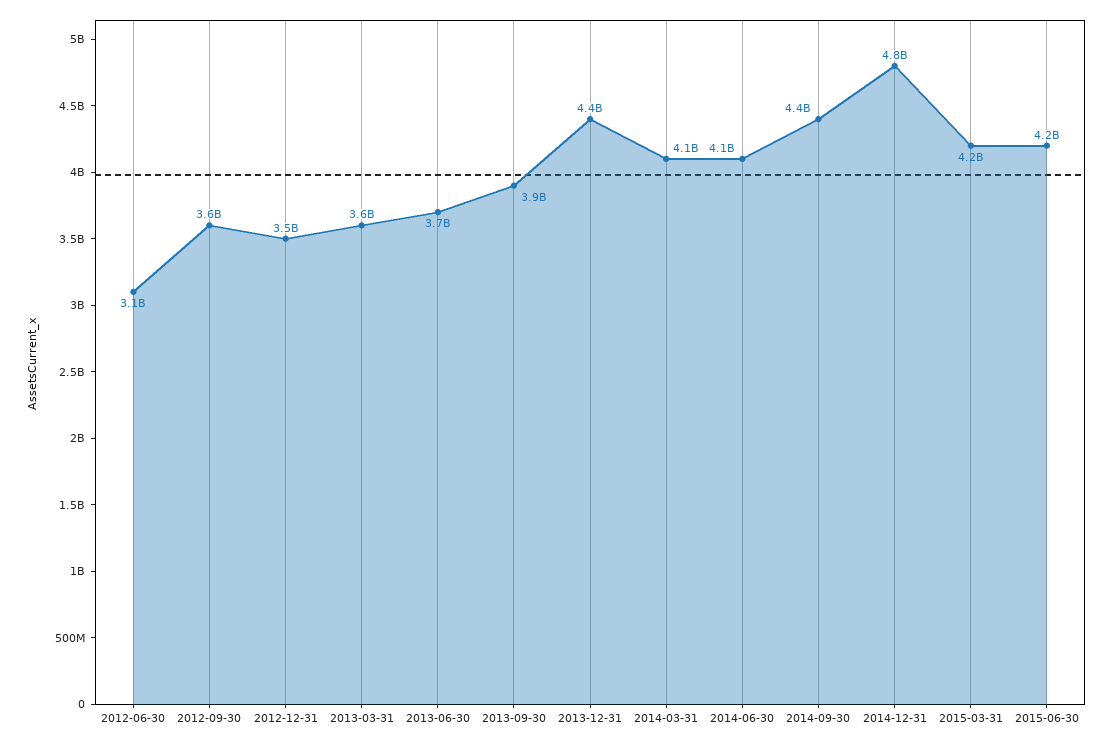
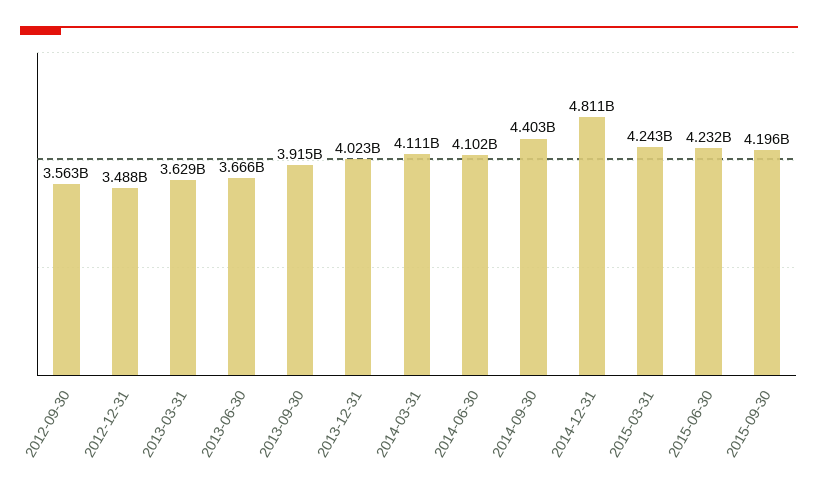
2012-06-30: 3100000000 -> none
2013-12-31: 4400000000 -> 4023000000
2015-09-30: none -> 4196000000

